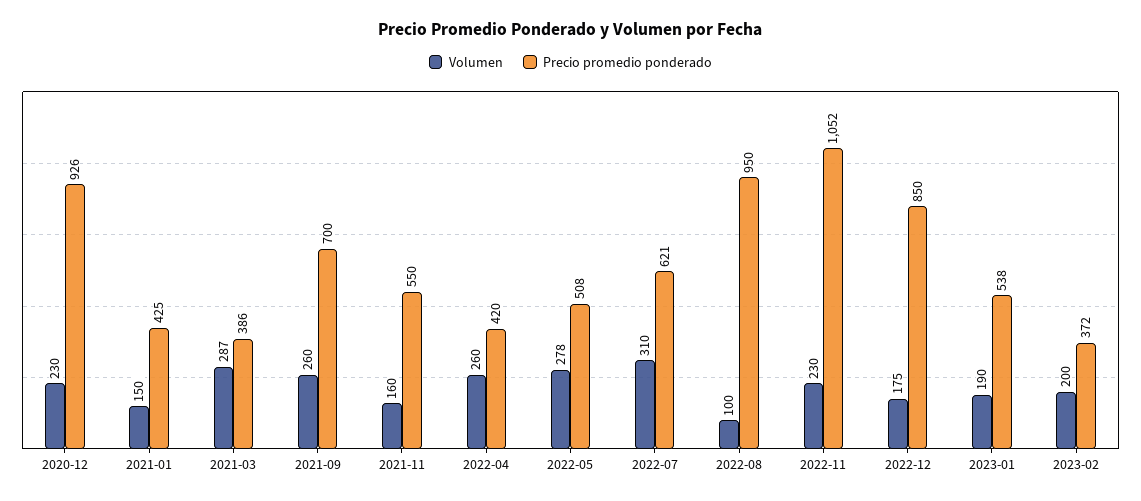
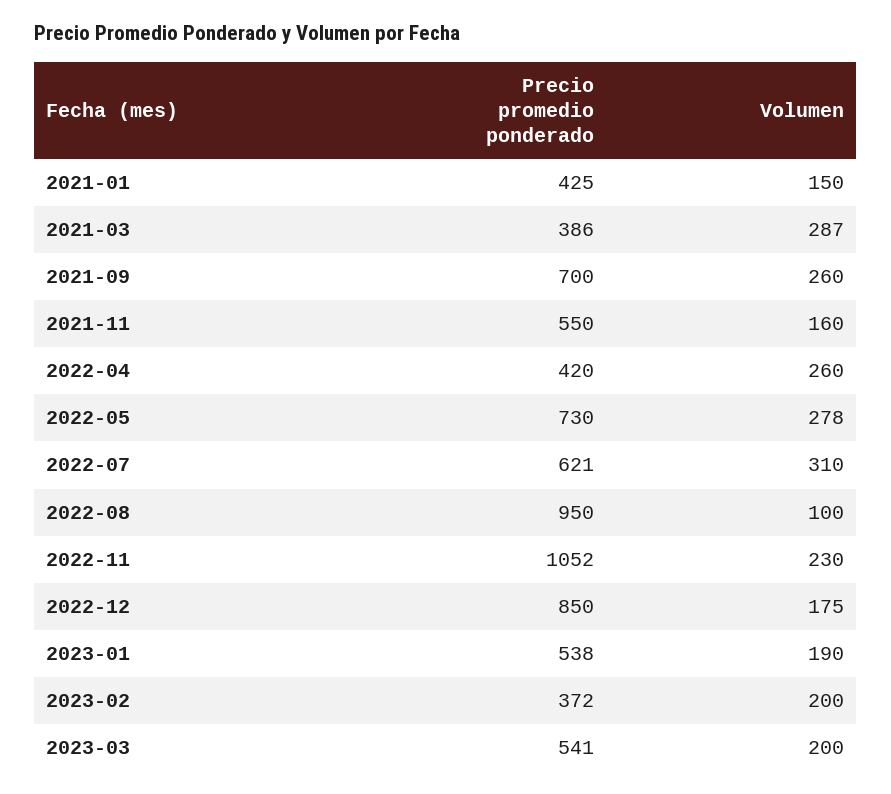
Volumen, 2020-12: 230 -> none
Precio promedio ponderado, 2020-12: 926 -> none
Precio promedio ponderado, 2022-05: 508 -> 730
Precio promedio ponderado, 2023-03: none -> 541
Volumen, 2023-03: none -> 200

